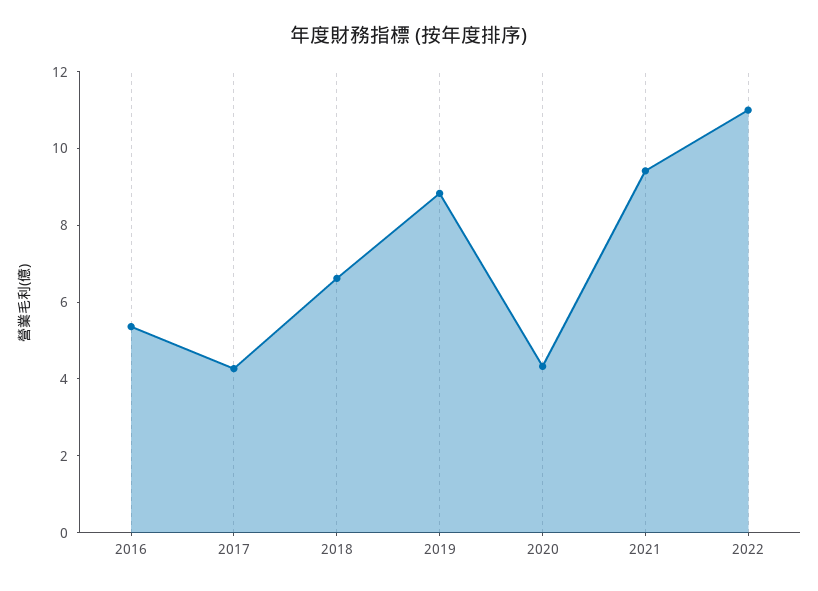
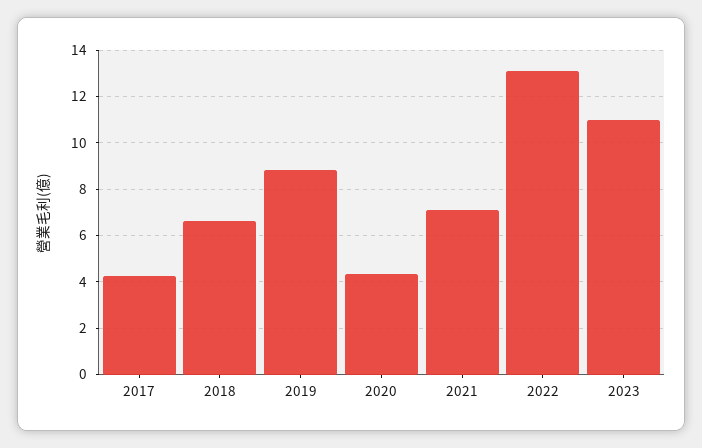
2016: 5.5 -> none
2021: 9.5 -> 7
2022: 11 -> 13
2023: none -> 11

